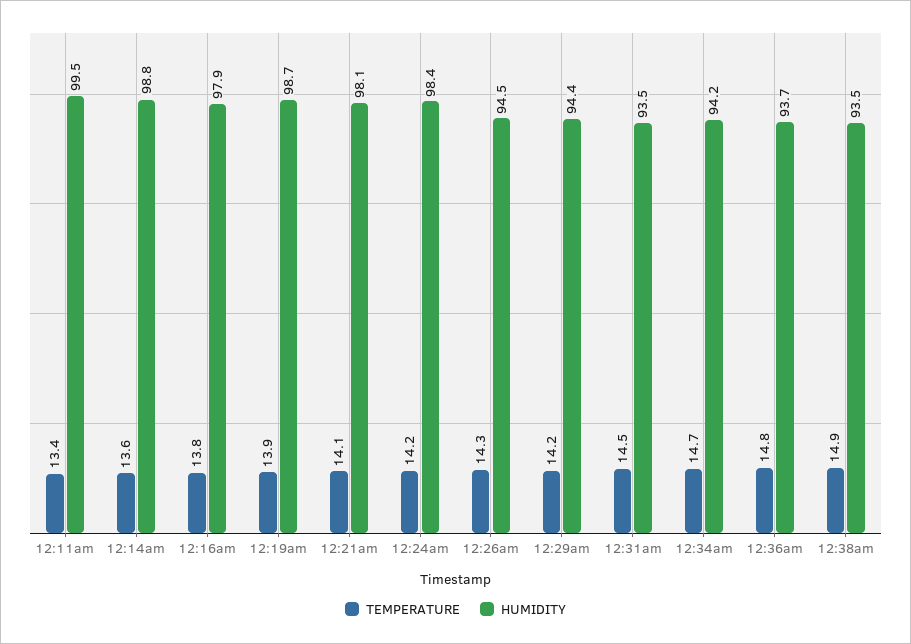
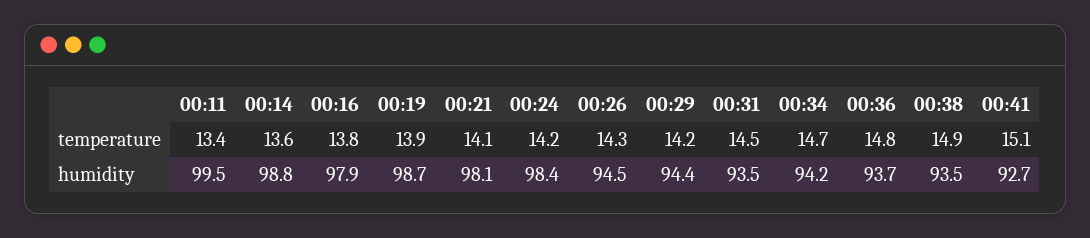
TEMPERATURE, 00:41: none -> 15.1
HUMIDITY, 00:41: none -> 92.7

